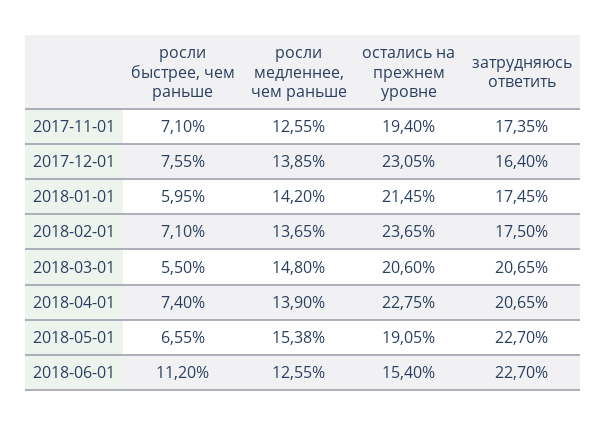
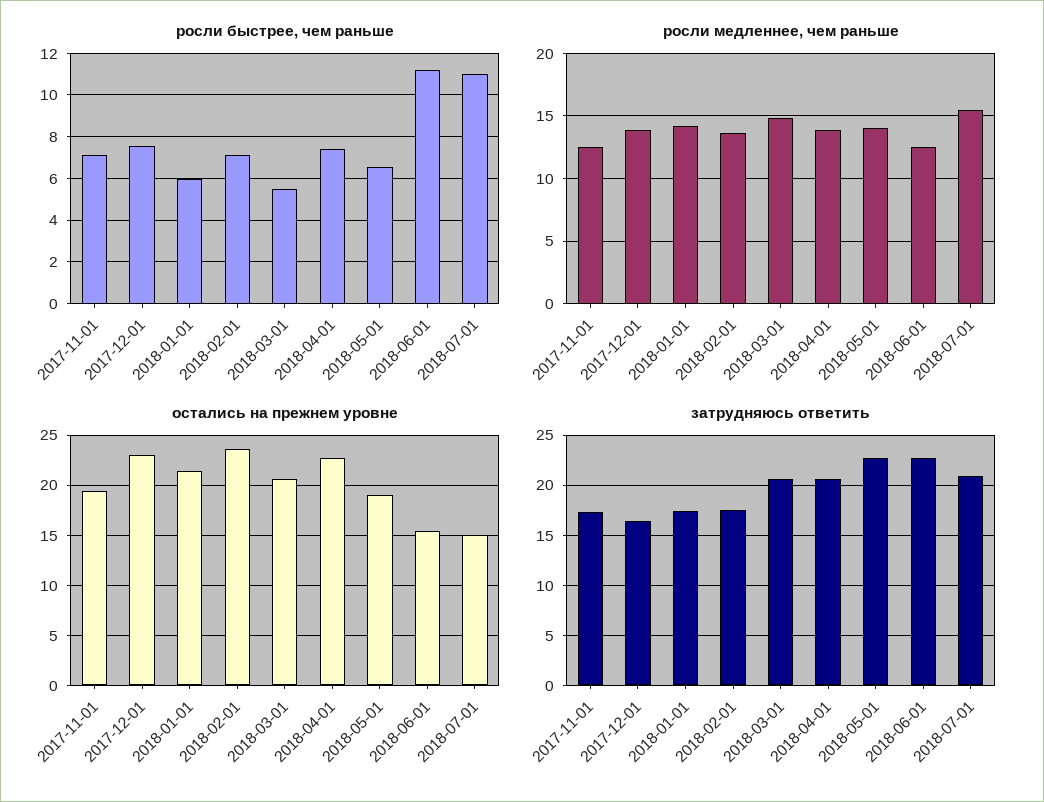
росли медленнее, чем раньше, 2018-05-01: 15.38 -> 14
росли быстрее, чем раньше, 2018-07-01: none -> 11
росли медленнее, чем раньше, 2018-07-01: none -> 15.5
остались на прежнем уровне, 2018-07-01: none -> 15
затрудняюсь ответить, 2018-07-01: none -> 21

